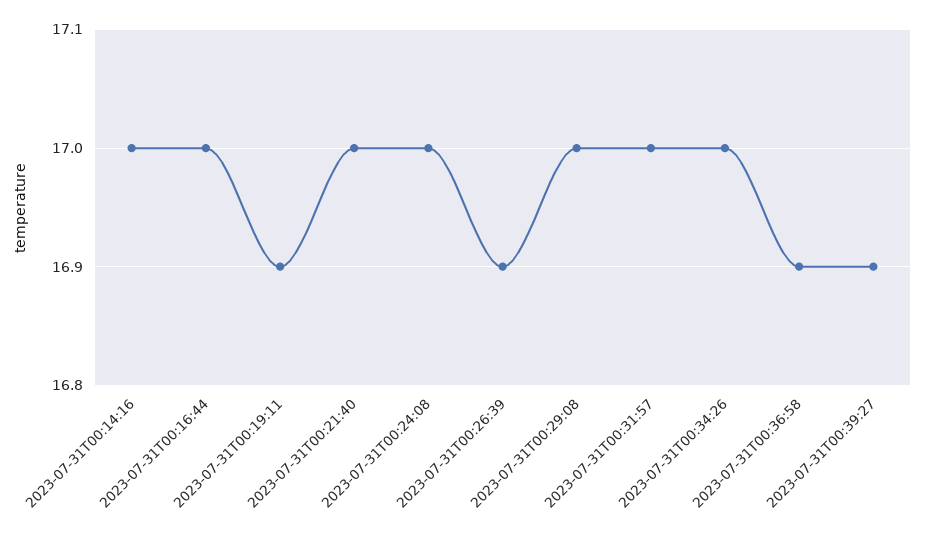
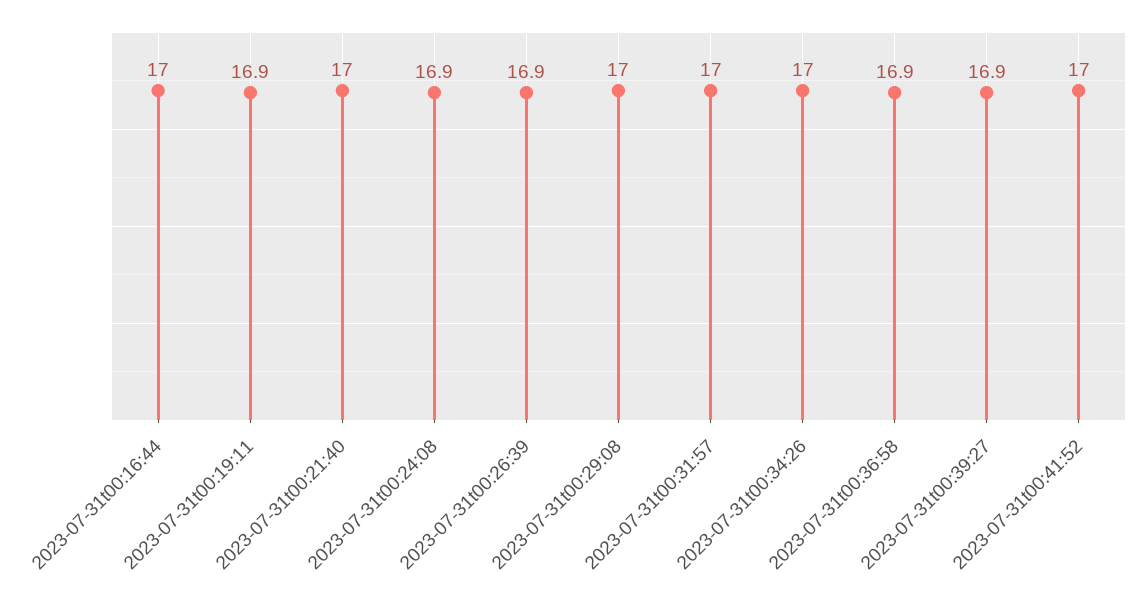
2023-07-31T00:14:16: 17 -> none
2023-07-31T00:24:08: 17 -> 16.9
2023-07-31t00:41:52: none -> 17

